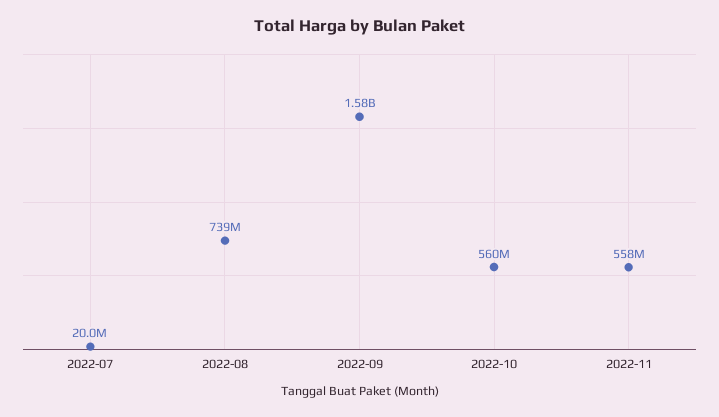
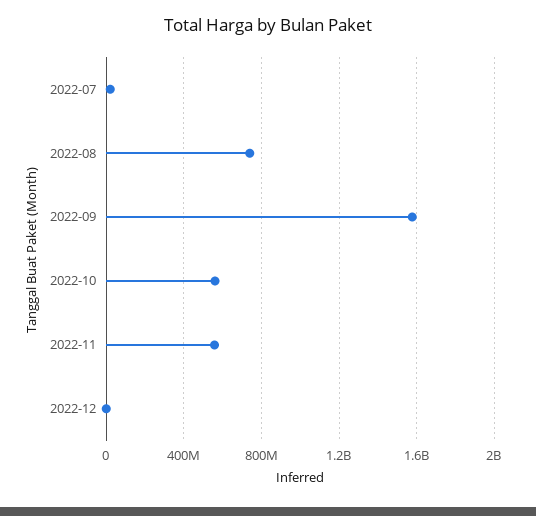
2022-12: none -> 0

